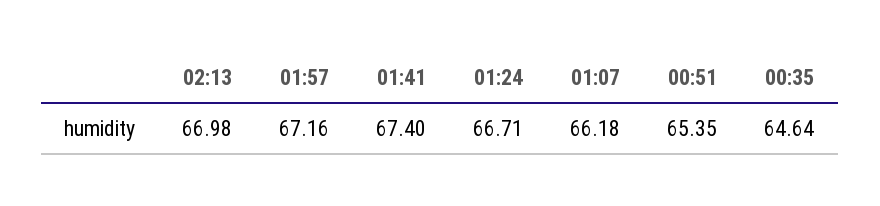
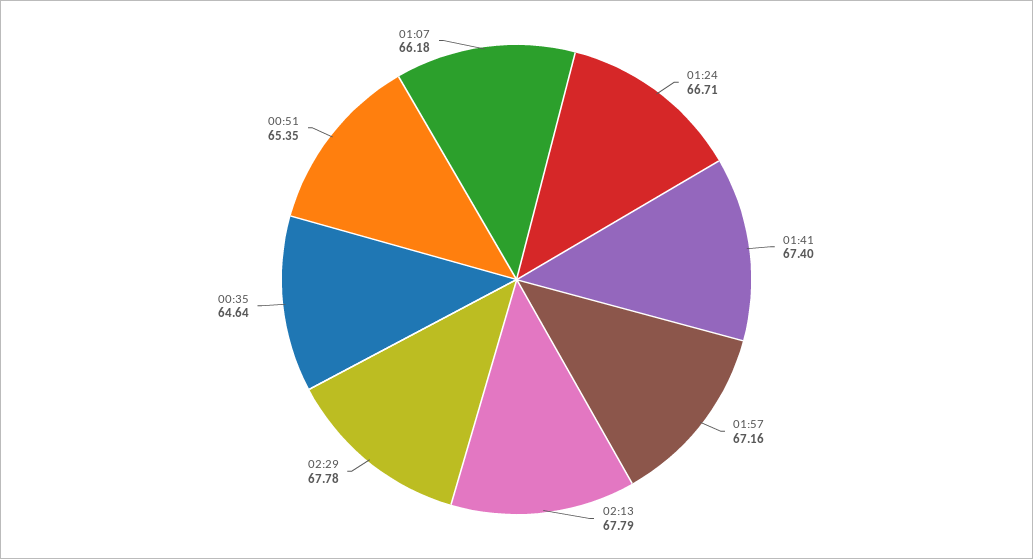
02:13: 66.98 -> 67.79
02:29: none -> 67.78

